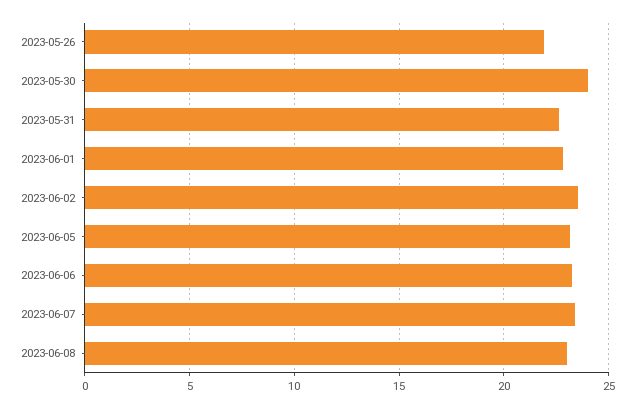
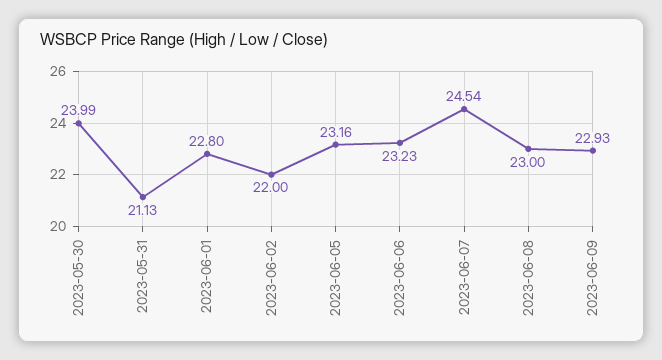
2023-05-26: 22 -> none
2023-05-31: 22.5 -> 21.13
2023-06-02: 23.5 -> 22
2023-06-07: 23.5 -> 24.54
2023-06-09: none -> 22.93

